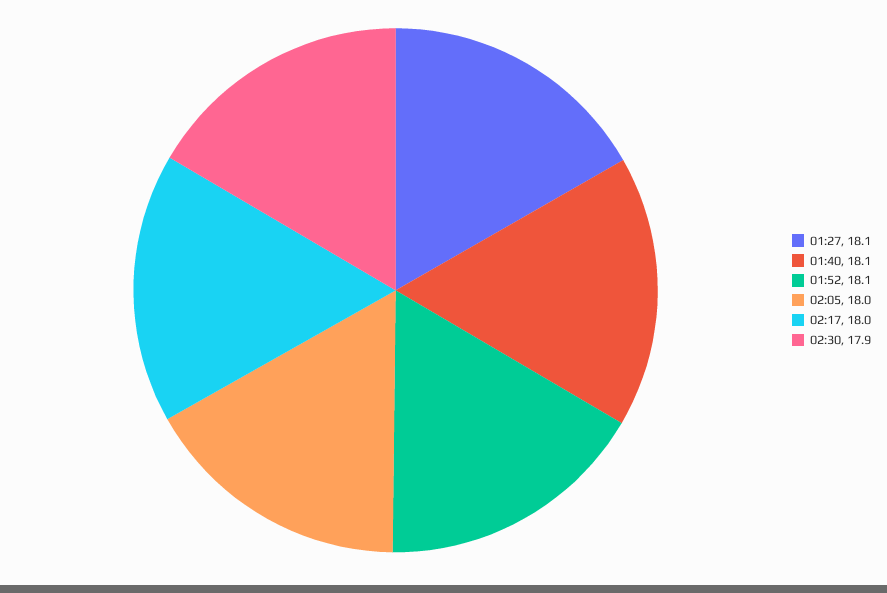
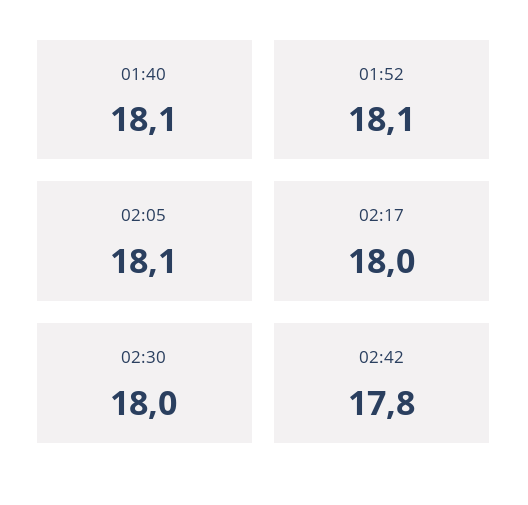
01:27: 18.1 -> none
02:05: 18 -> 18.1
02:30: 17.9 -> 18
02:42: none -> 17.8

